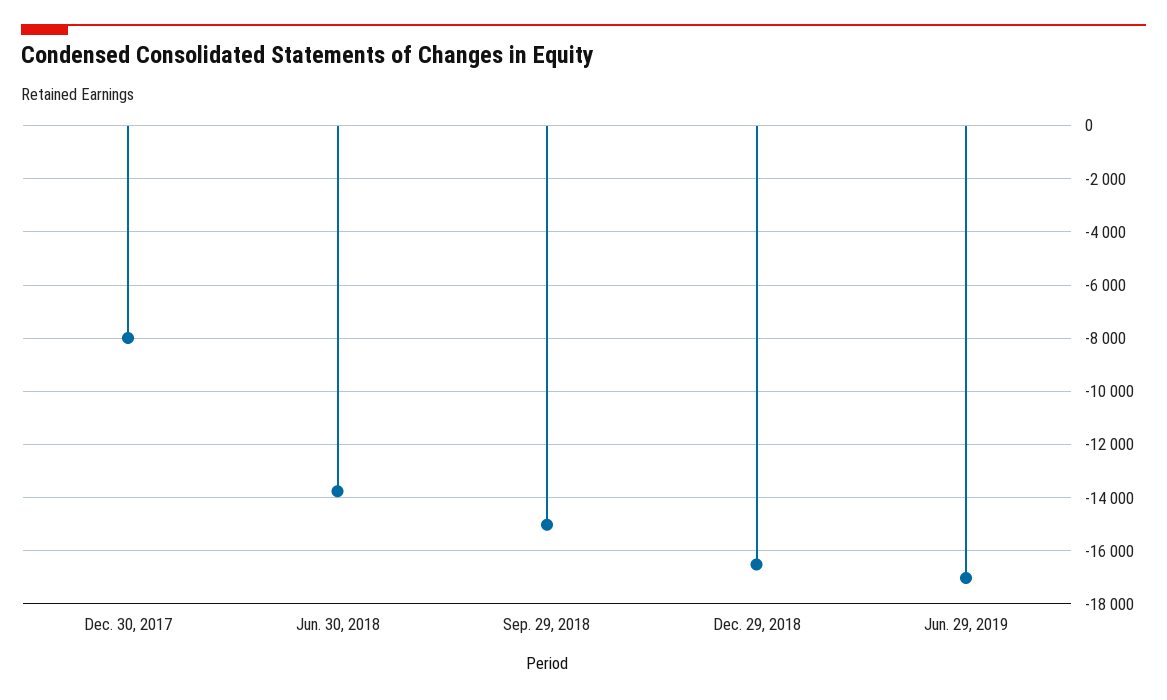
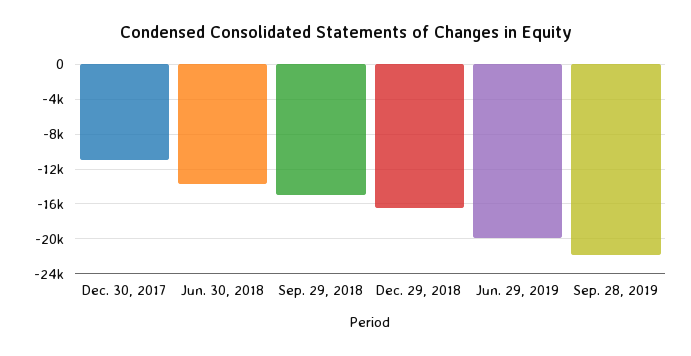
Dec. 30, 2017: -8000 -> -11000
Jun. 29, 2019: -17000 -> -20000
Sep. 28, 2019: none -> -22000

